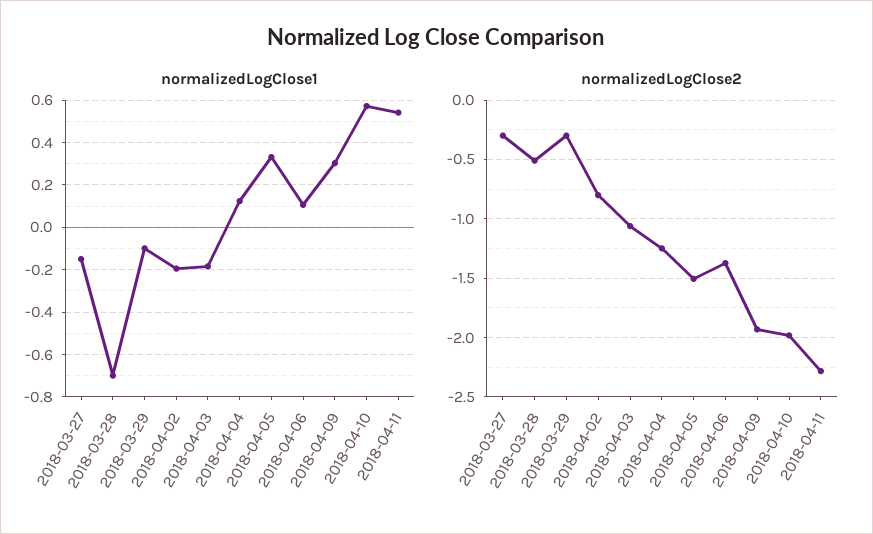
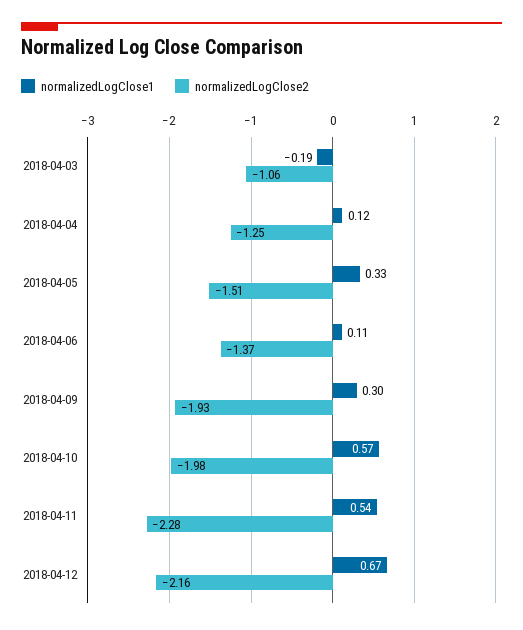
normalizedLogClose1, 2018-03-27: -0.15 -> none
normalizedLogClose1, 2018-03-28: -0.7 -> none
normalizedLogClose1, 2018-03-29: -0.1 -> none
normalizedLogClose1, 2018-04-02: -0.2 -> none
normalizedLogClose2, 2018-03-27: -0.3 -> none
normalizedLogClose2, 2018-03-28: -0.5 -> none
normalizedLogClose2, 2018-03-29: -0.3 -> none
normalizedLogClose2, 2018-04-02: -0.8 -> none
normalizedLogClose1, 2018-04-12: none -> 0.67
normalizedLogClose2, 2018-04-12: none -> -2.16

